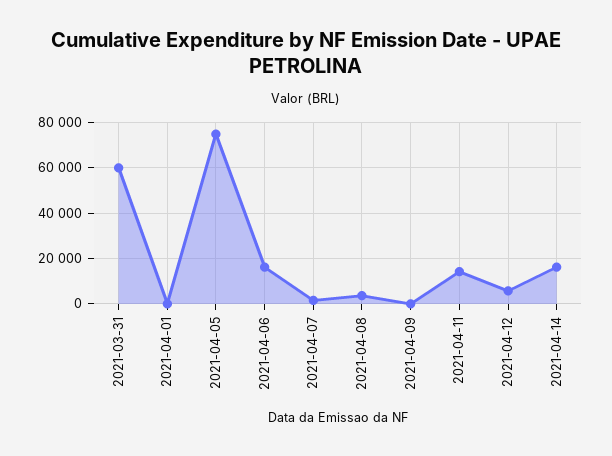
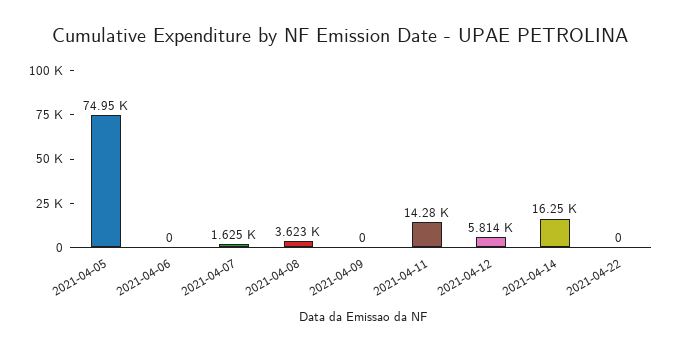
2021-03-31: 60000 -> none
2021-04-01: 0 -> none
2021-04-06: 15000 -> 0
2021-04-22: none -> 0

